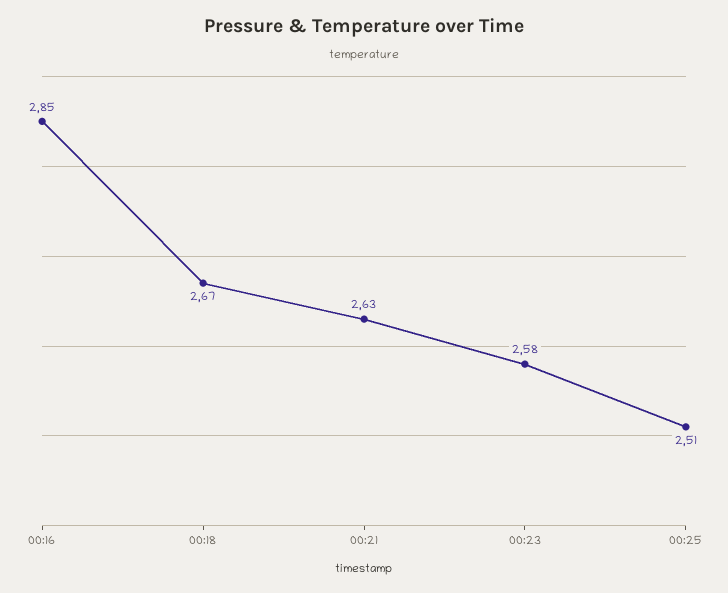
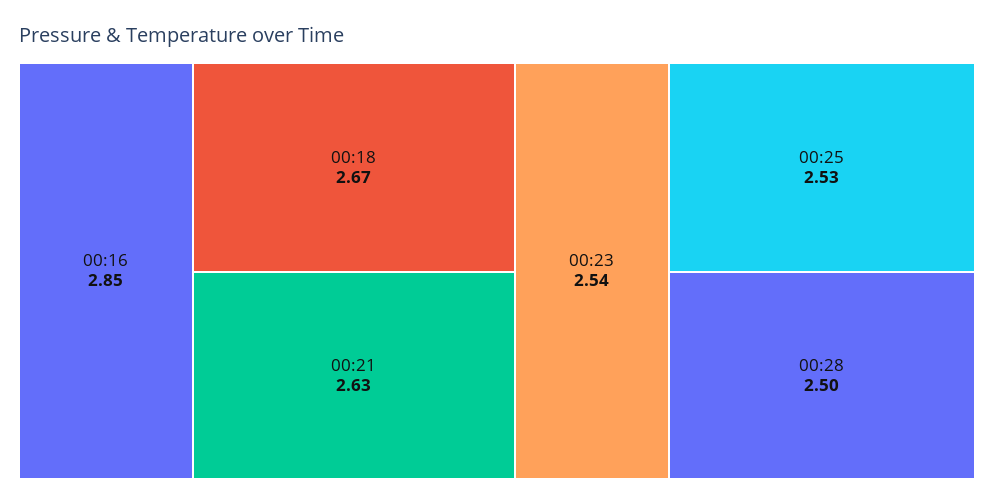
00:23: 2.58 -> 2.54
00:25: 2.51 -> 2.53
00:28: none -> 2.5

